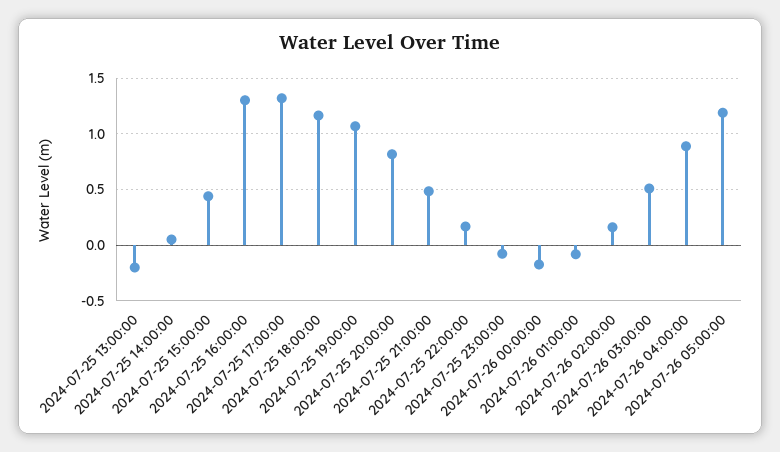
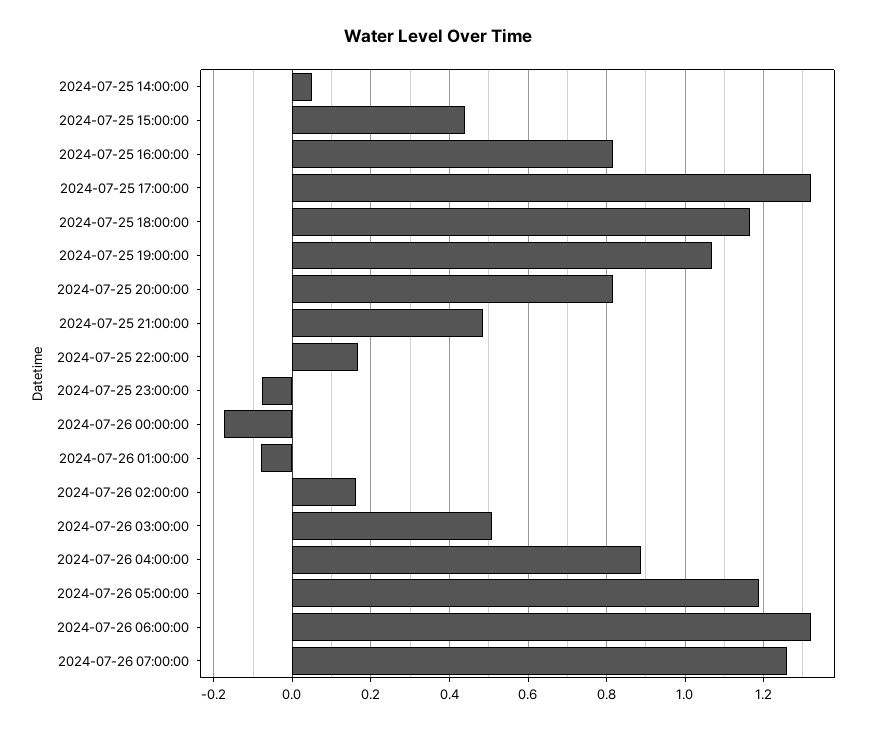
2024-07-25 13:00:00: -0.2 -> none
2024-07-25 16:00:00: 1.3 -> 0.82
2024-07-26 06:00:00: none -> 1.32
2024-07-26 07:00:00: none -> 1.26

